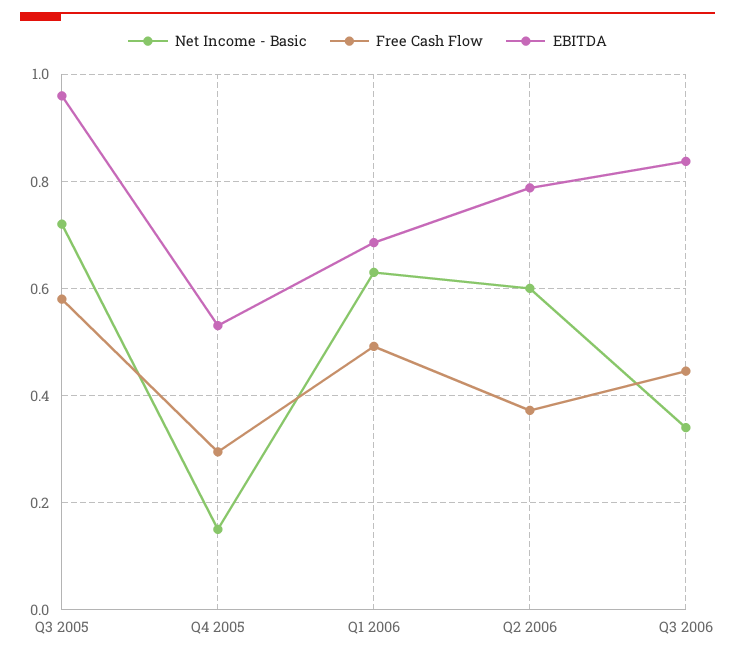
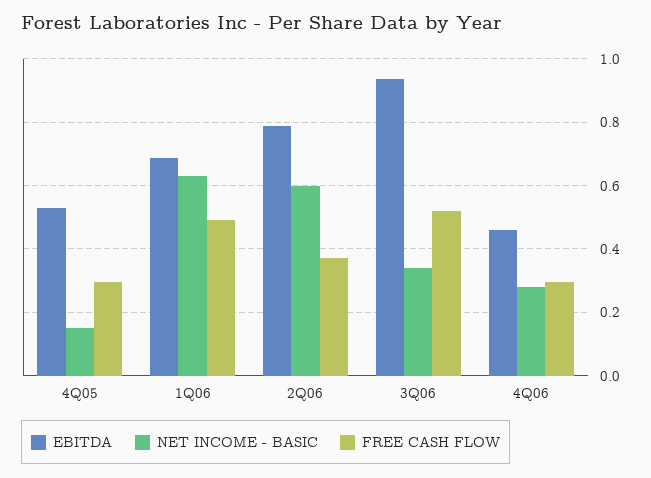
Net Income - Basic, Q3 2005: 0.72 -> none
Free Cash Flow, Q3 2005: 0.58 -> none
EBITDA, Q3 2005: 0.96 -> none
Free Cash Flow, Q3 2006: 0.44 -> 0.52
EBITDA, Q3 2006: 0.84 -> 0.94
EBITDA, 4Q06: none -> 0.46
Net Income - Basic, 4Q06: none -> 0.28
Free Cash Flow, 4Q06: none -> 0.3

